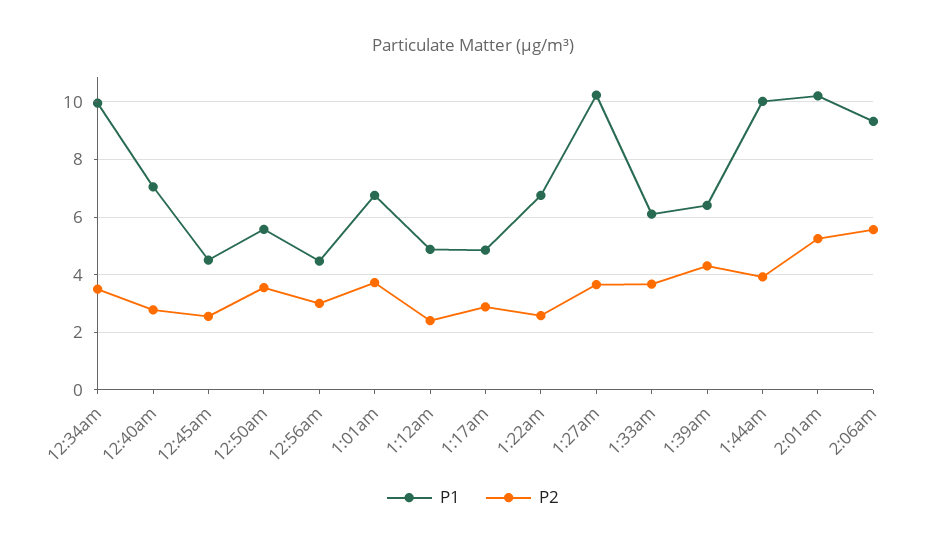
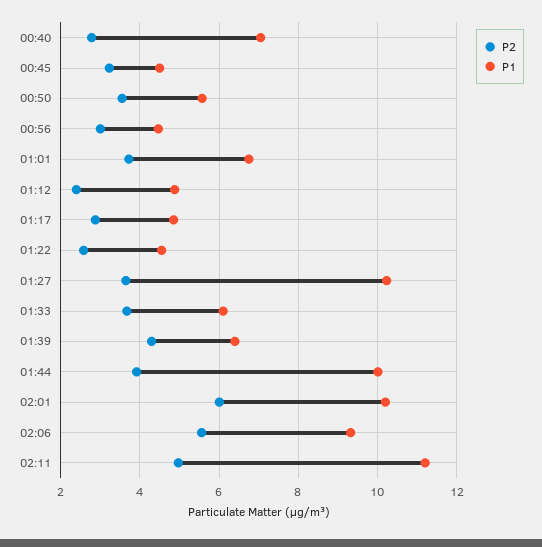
P1, 12:34am: 10 -> none
P2, 12:34am: 3.5 -> none
P2, 12:45am: 2.5 -> 3.2
P1, 1:22am: 6.75 -> 4.6
P2, 2:01am: 5.25 -> 6
P2, 02:11: none -> 5
P1, 02:11: none -> 11.2

